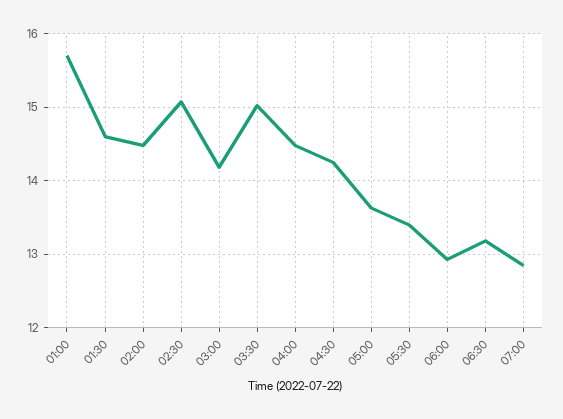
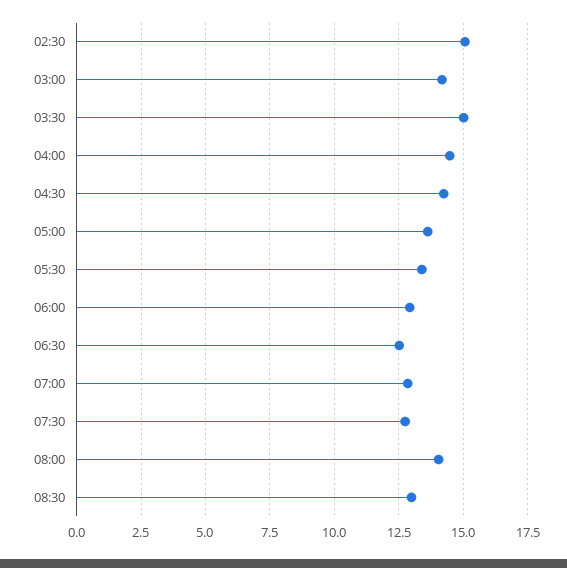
01:00: 15.7 -> none
01:30: 14.6 -> none
02:00: 14.5 -> none
06:30: 13.2 -> 12.5
07:30: none -> 12.75
08:00: none -> 14
08:30: none -> 13

